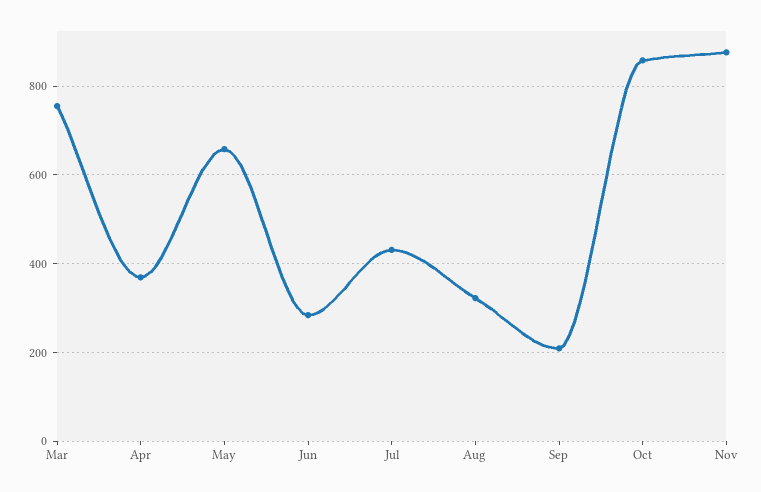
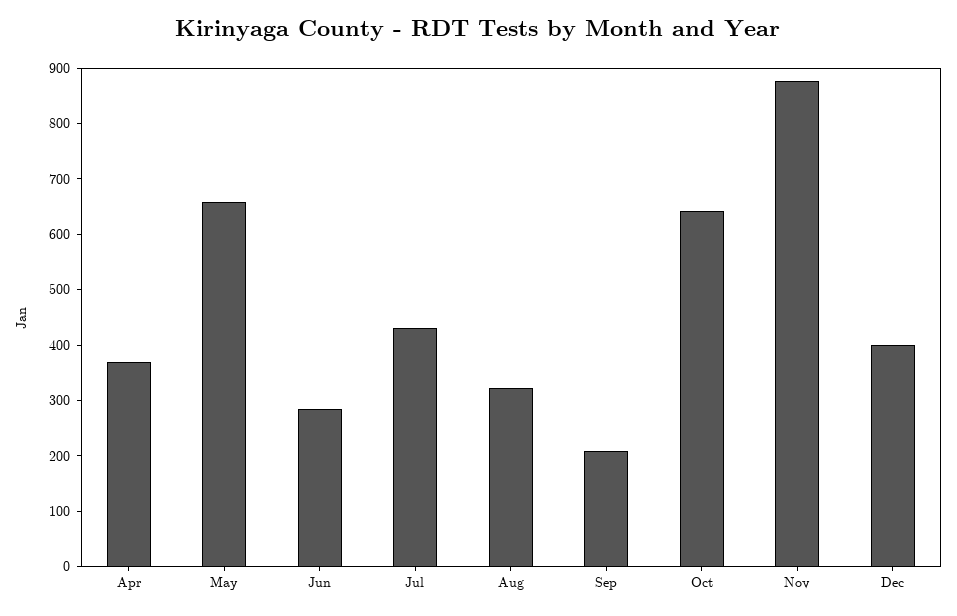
Mar: 760 -> none
Oct: 860 -> 640
Dec: none -> 400

